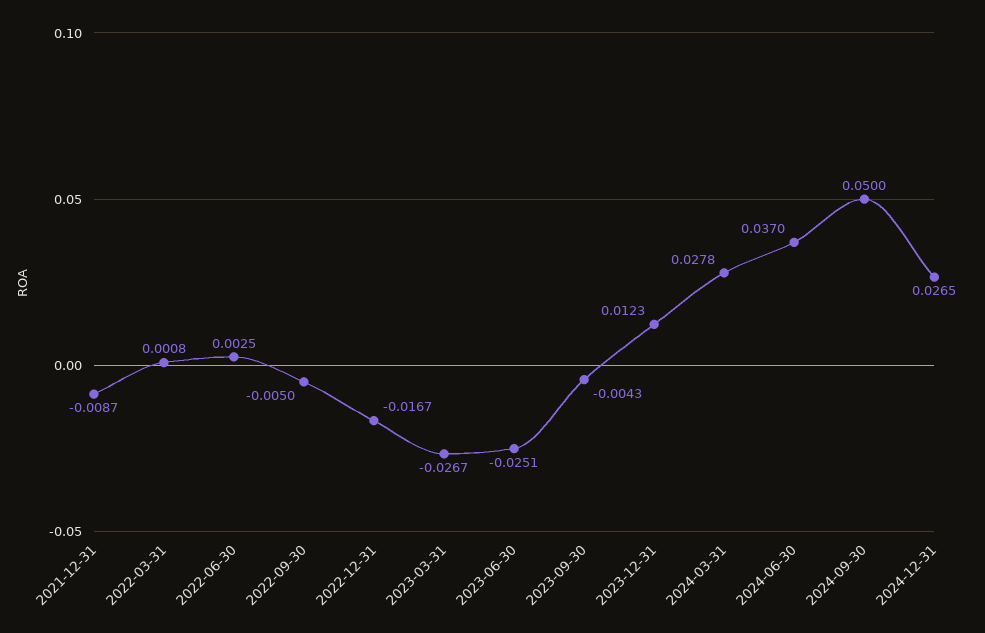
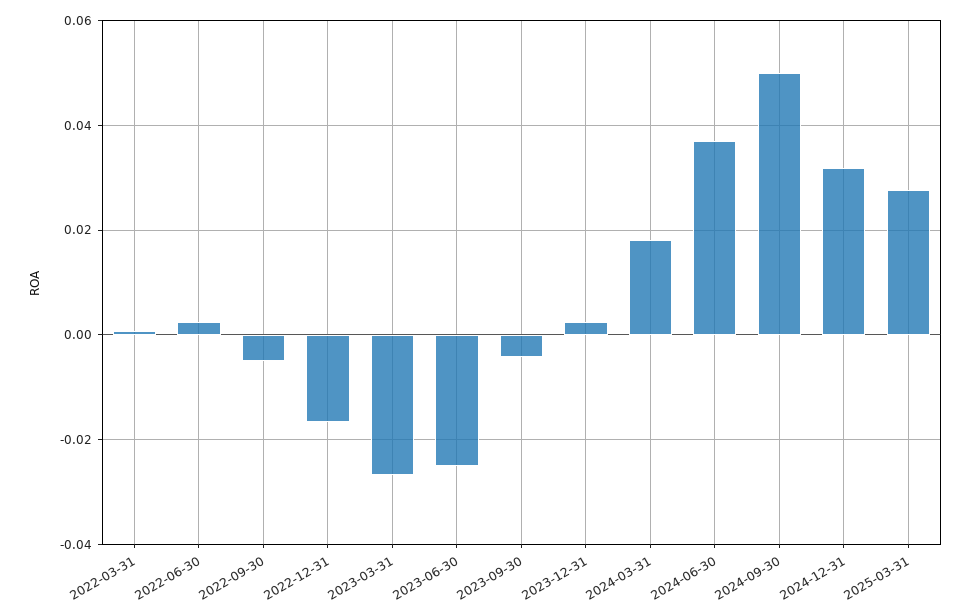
2021-12-31: -0.0087 -> none
2023-12-31: 0.0123 -> 0.002
2024-03-31: 0.0278 -> 0.018
2024-12-31: 0.0265 -> 0.032
2025-03-31: none -> 0.028

